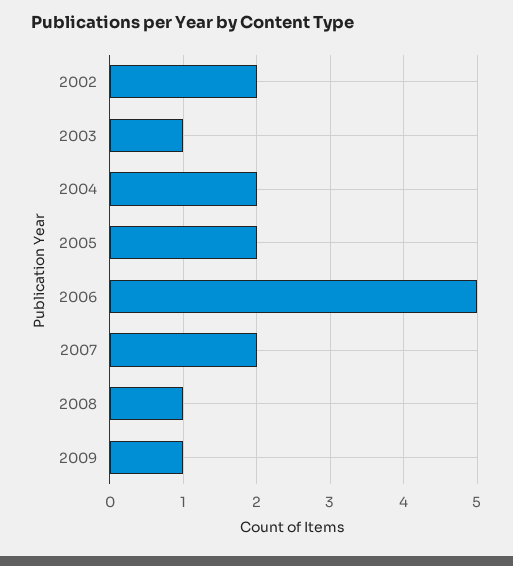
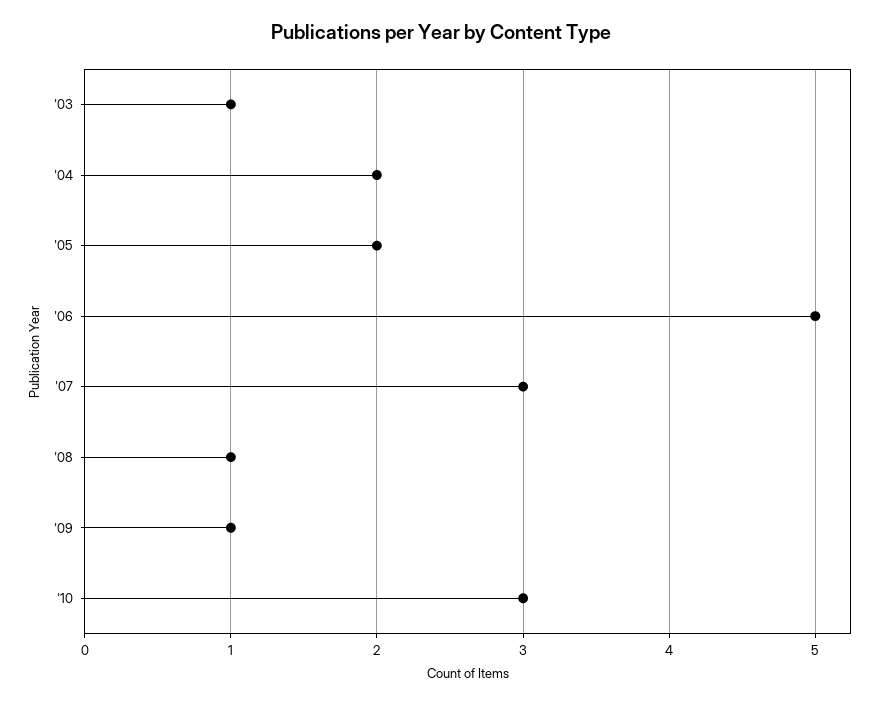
2002: 2 -> none
2007: 2 -> 3
'10: none -> 3

